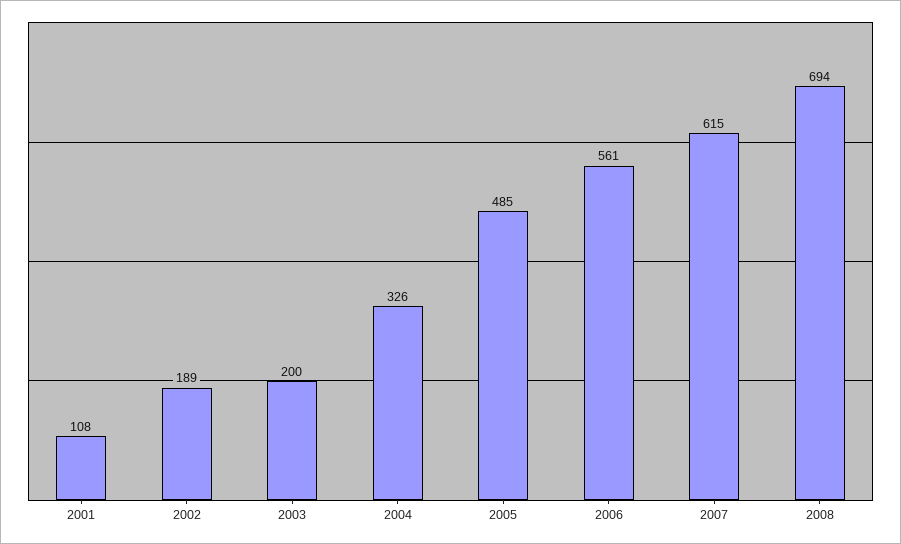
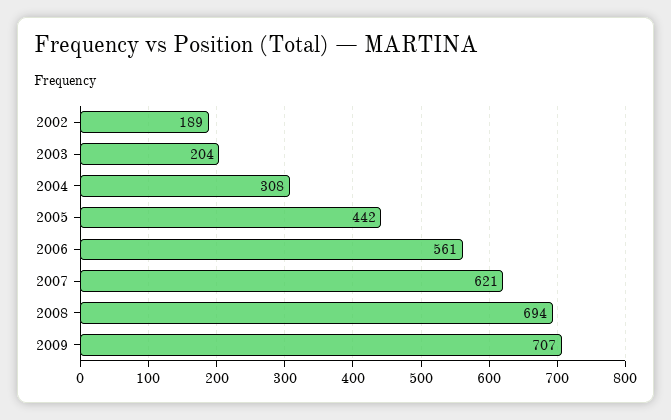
2001: 108 -> none
2003: 200 -> 204
2004: 326 -> 308
2005: 485 -> 442
2007: 615 -> 621
2009: none -> 707

